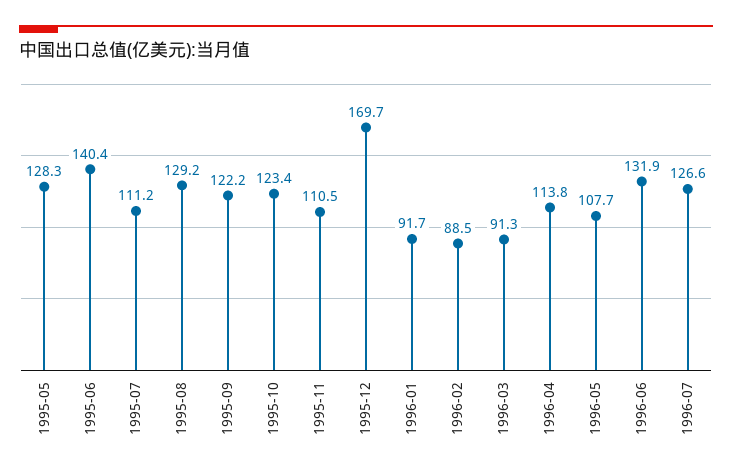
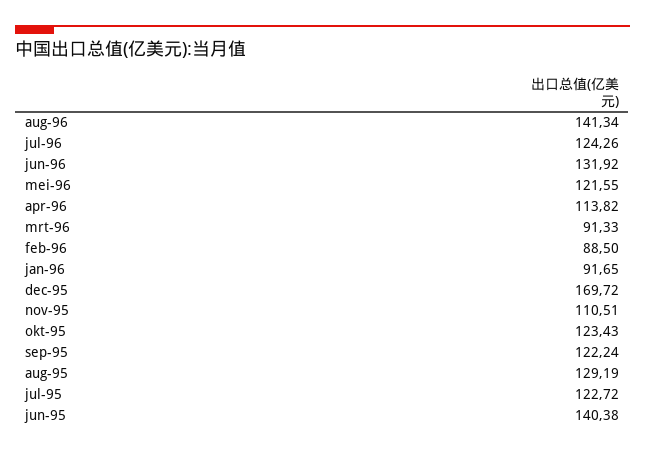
1995-05: 128.3 -> none
1995-07: 111.2 -> 122.72
1996-05: 107.7 -> 121.55
1996-07: 126.6 -> 124.26
aug-96: none -> 141.34

